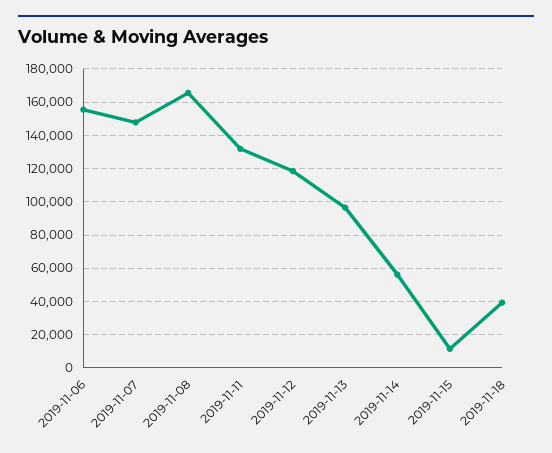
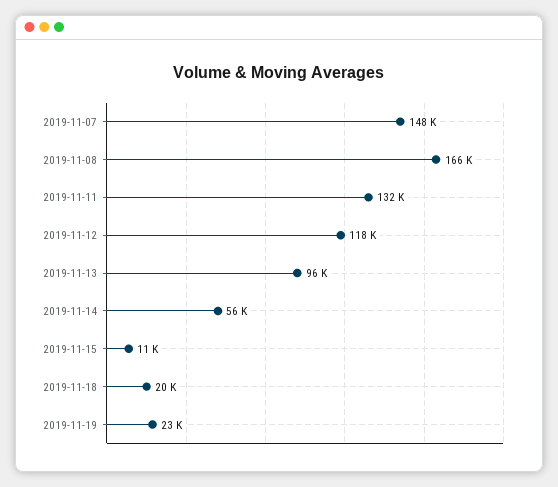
2019-11-06: 155000 -> none
2019-11-18: 40000 -> 20000
2019-11-19: none -> 23000

